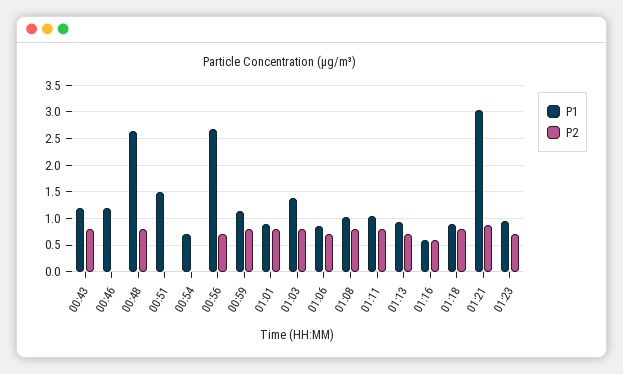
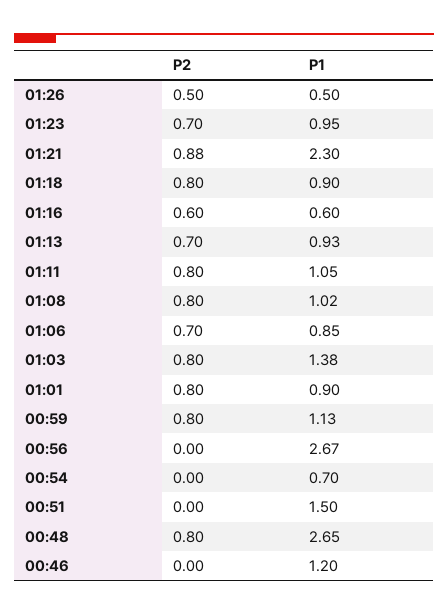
P1, 00:43: 1.25 -> none
P2, 00:43: 0.75 -> none
P2, 00:56: 0.75 -> 0
P1, 01:21: 3 -> 2.3
P2, 01:26: none -> 0.5
P1, 01:26: none -> 0.5

